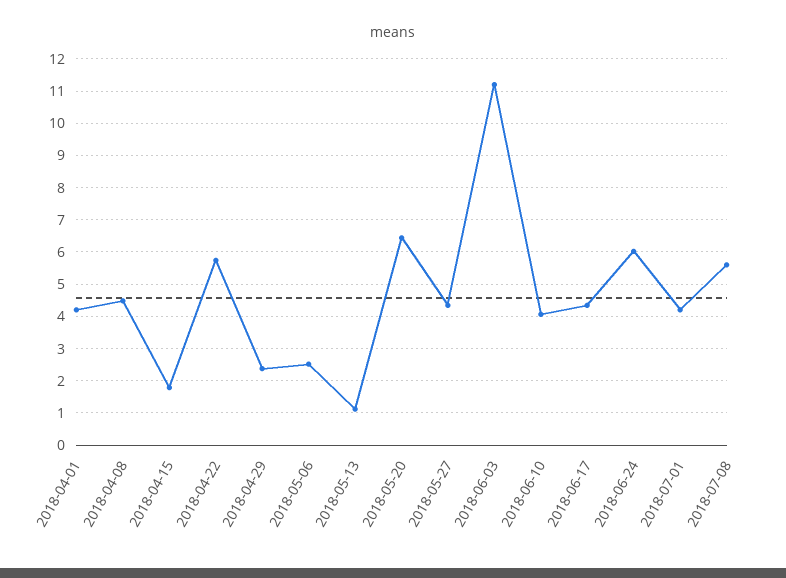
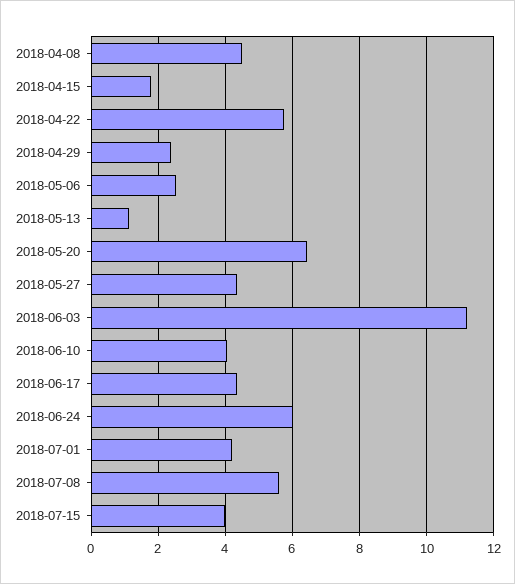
2018-04-01: 4.2 -> none
2018-07-15: none -> 4

